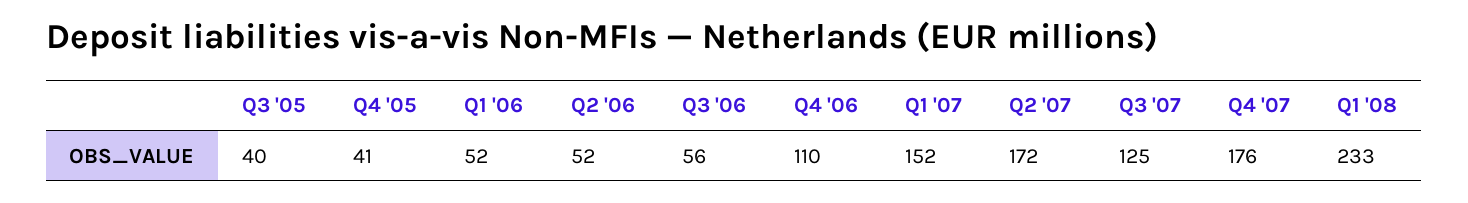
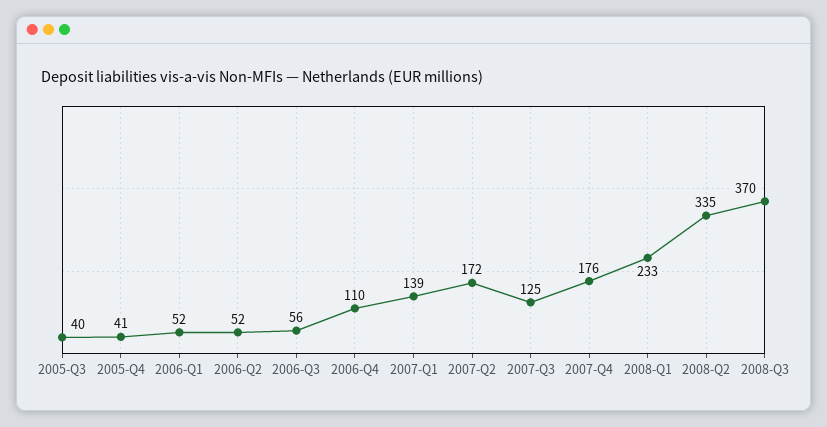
Q1 '07: 152 -> 139
2008-Q2: none -> 335
2008-Q3: none -> 370

